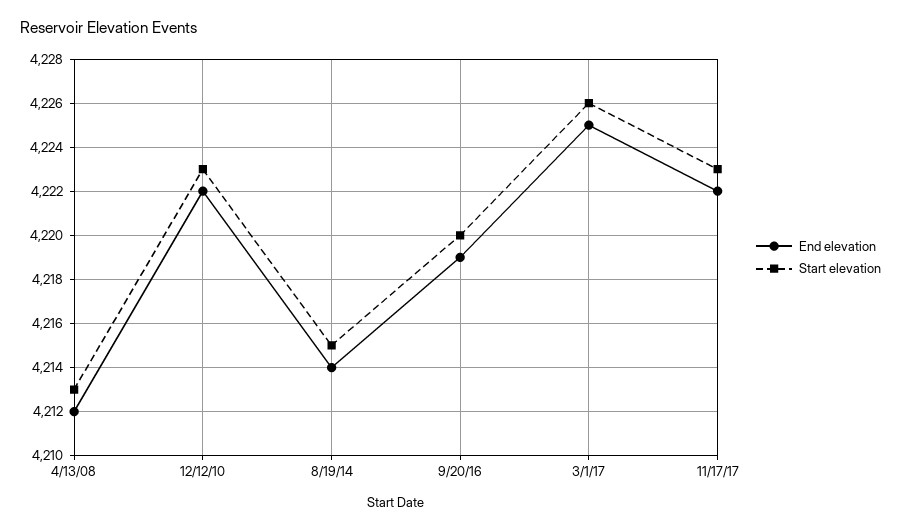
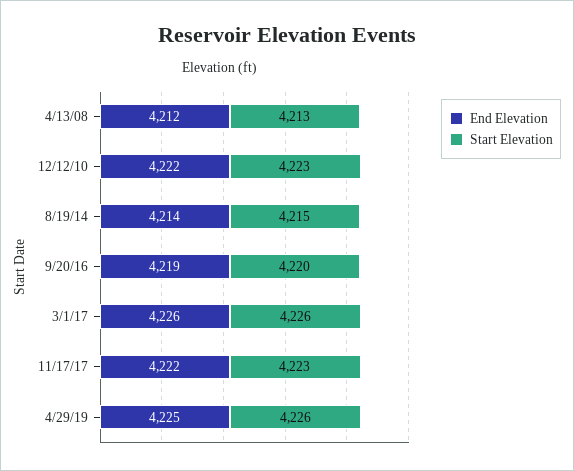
End elevation, 3/1/17: 4225 -> 4226
End elevation, 4/29/19: none -> 4225
Start elevation, 4/29/19: none -> 4226

